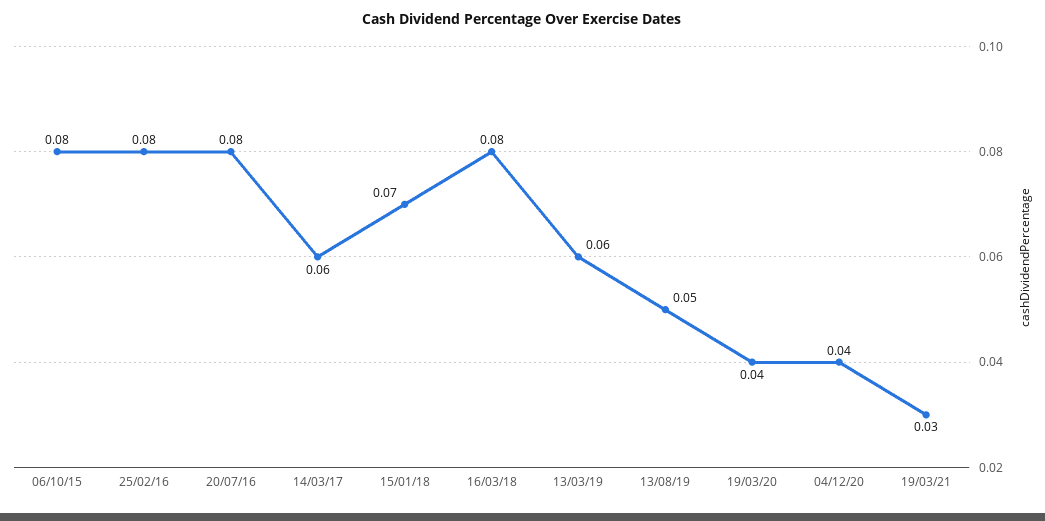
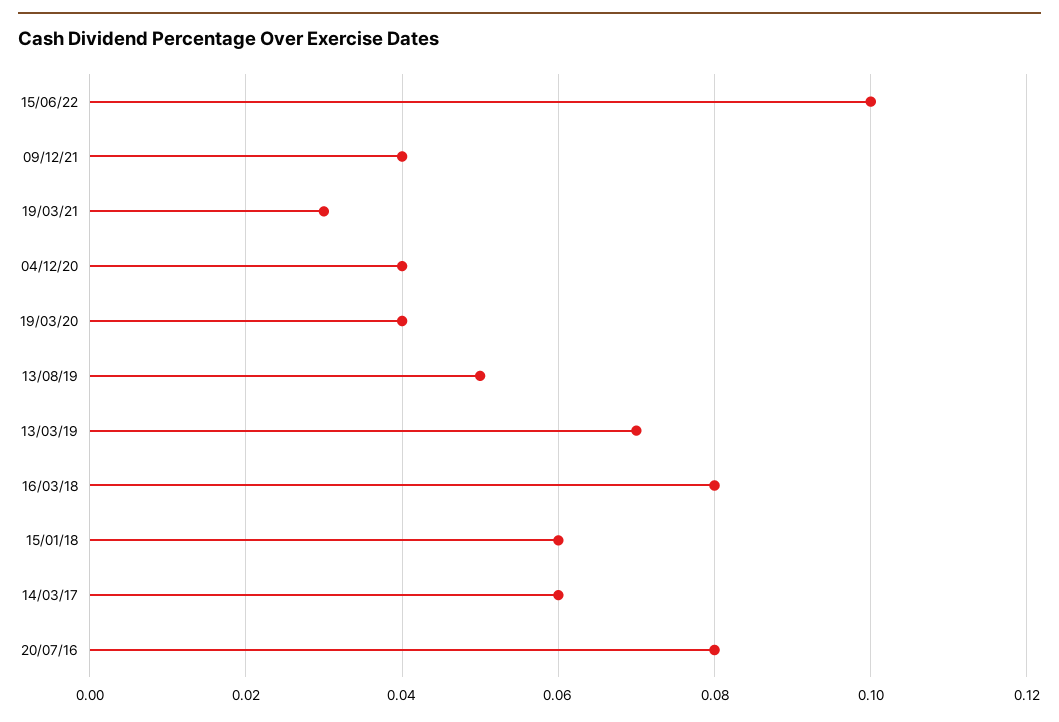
06/10/15: 0.08 -> none
25/02/16: 0.08 -> none
15/01/18: 0.07 -> 0.06
13/03/19: 0.06 -> 0.07
15/06/22: none -> 0.1
09/12/21: none -> 0.04

